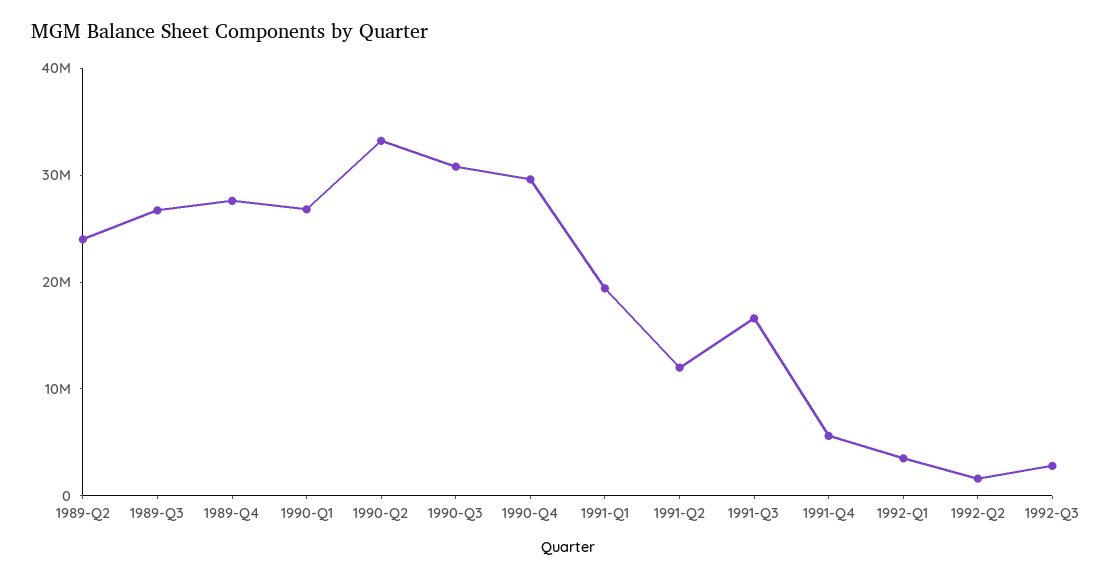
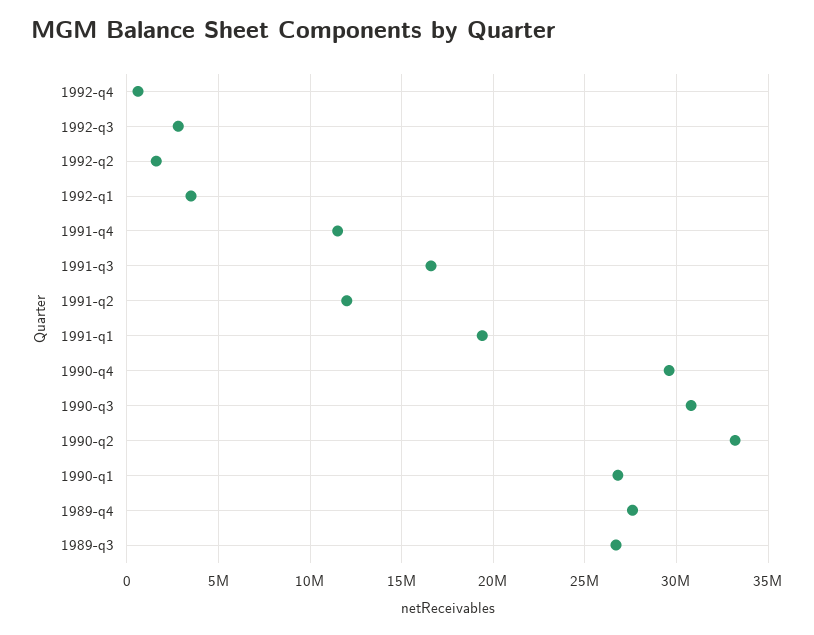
1989-Q2: 24000000 -> none
1991-Q4: 6000000 -> 11500000
1992-q4: none -> 500000

